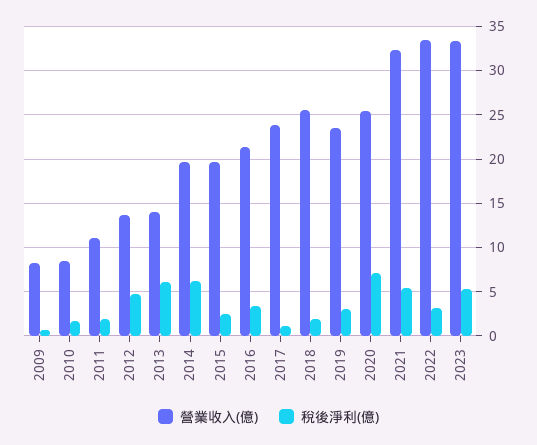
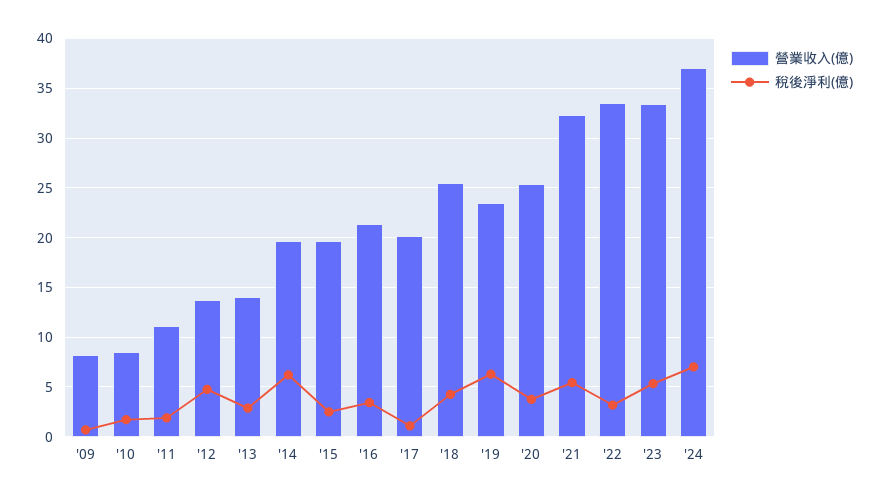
稅後淨利(億), 2013: 6 -> 3
營業收入(億), 2017: 24 -> 20
稅後淨利(億), 2018: 2 -> 4
稅後淨利(億), 2019: 3 -> 6
稅後淨利(億), 2020: 7 -> 4
營業收入(億), '24: none -> 37
稅後淨利(億), '24: none -> 7

